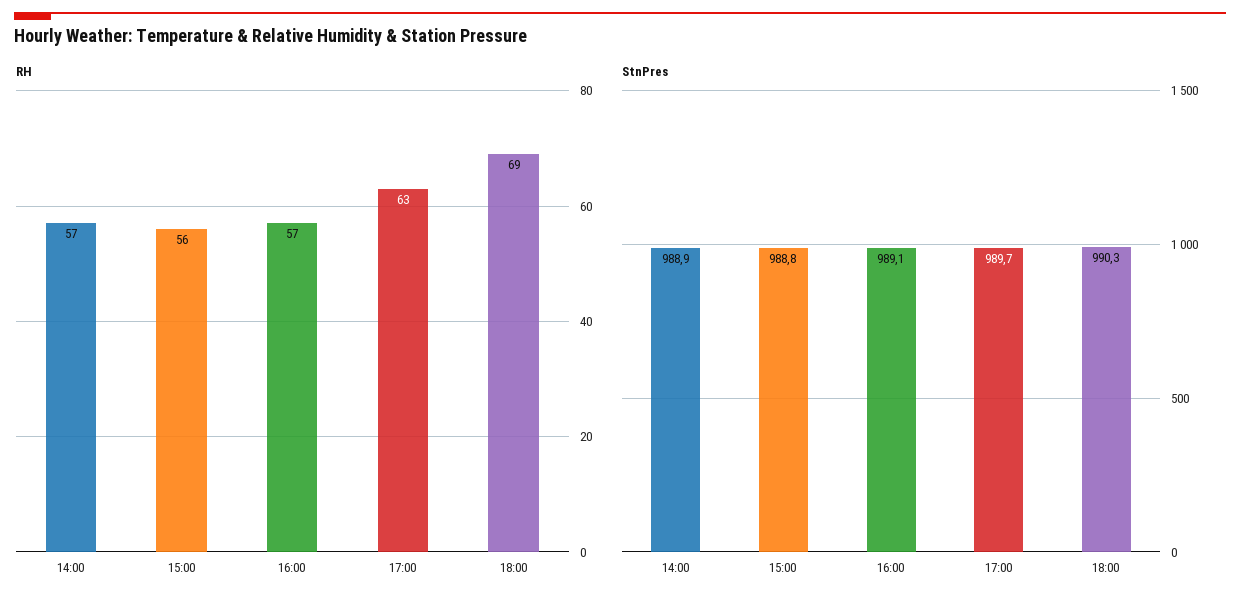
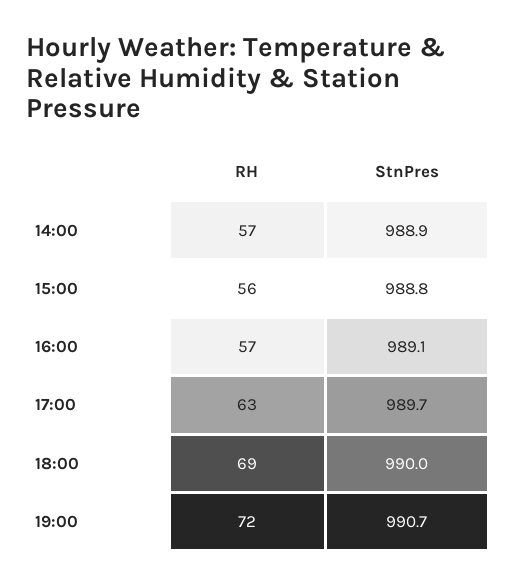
StnPres, 18:00: 990.3 -> 990
RH, 19:00: none -> 72
StnPres, 19:00: none -> 990.7

